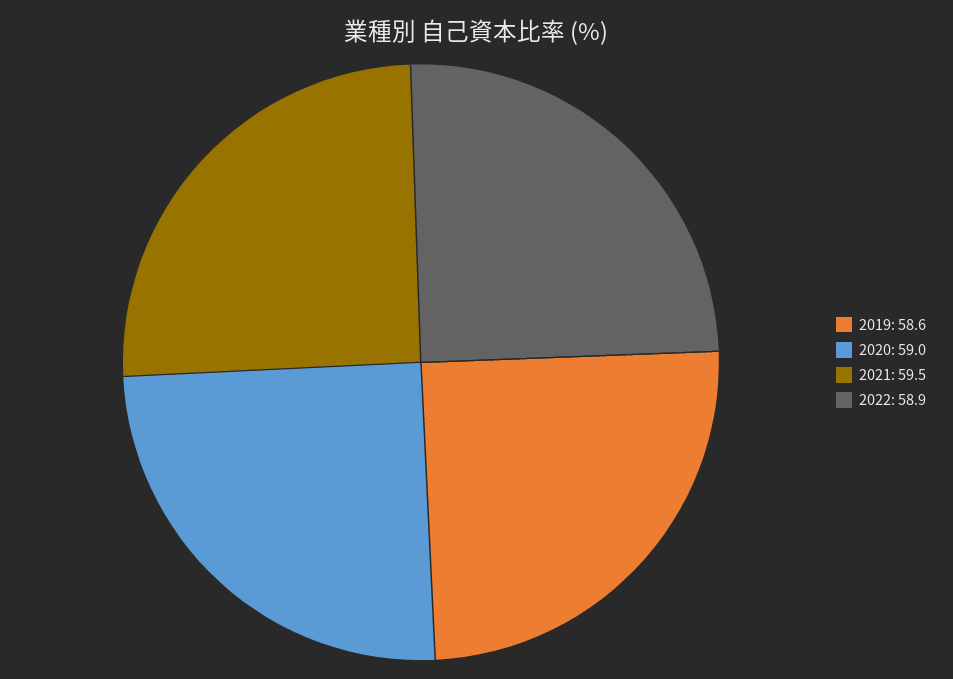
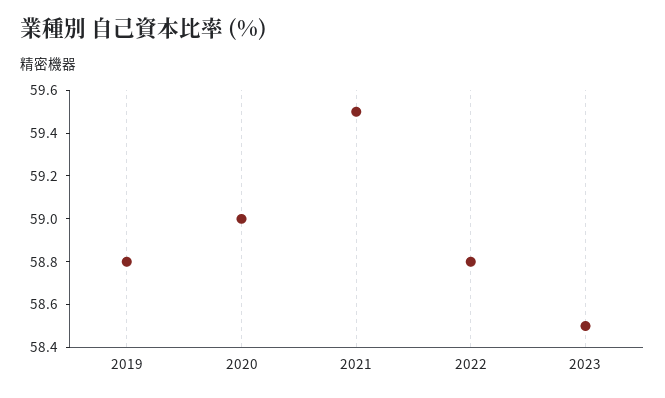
2019: 58.6 -> 58.8
2022: 58.9 -> 58.8
2023: none -> 58.5

